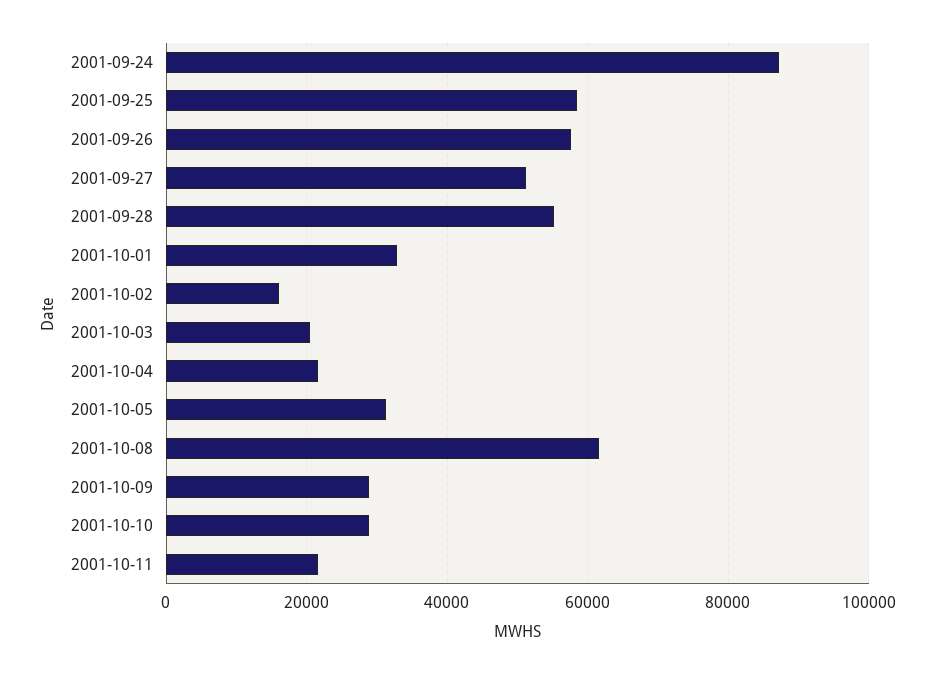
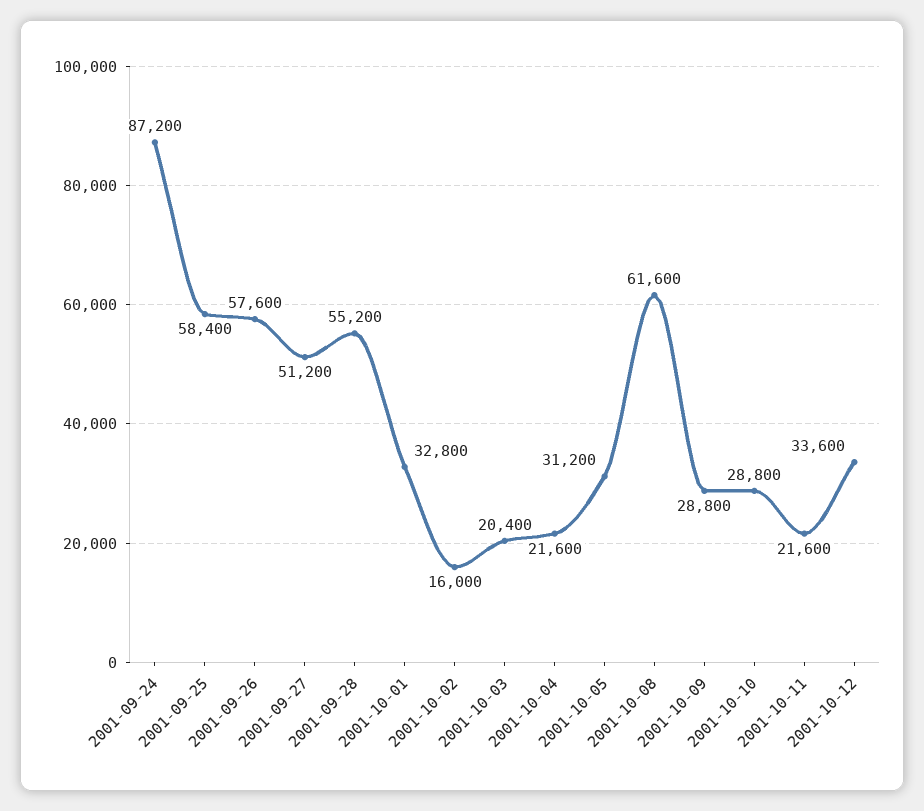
2001-10-12: none -> 33600

